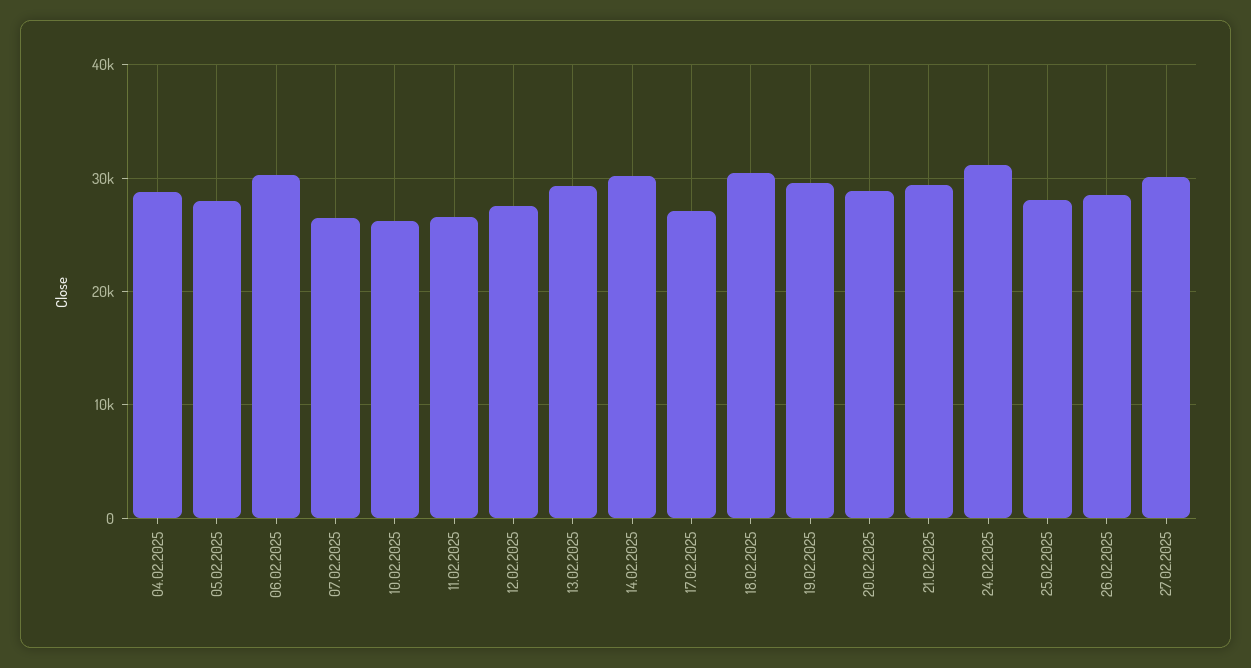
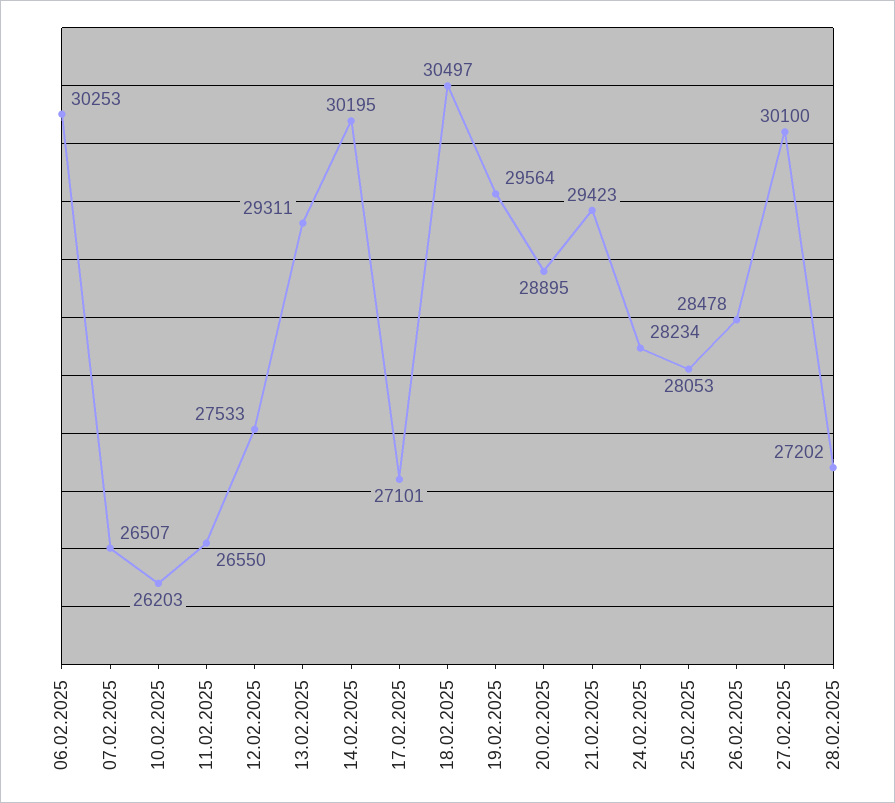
04.02.2025: 29000 -> none
05.02.2025: 28000 -> none
24.02.2025: 31000 -> 28234
28.02.2025: none -> 27202

